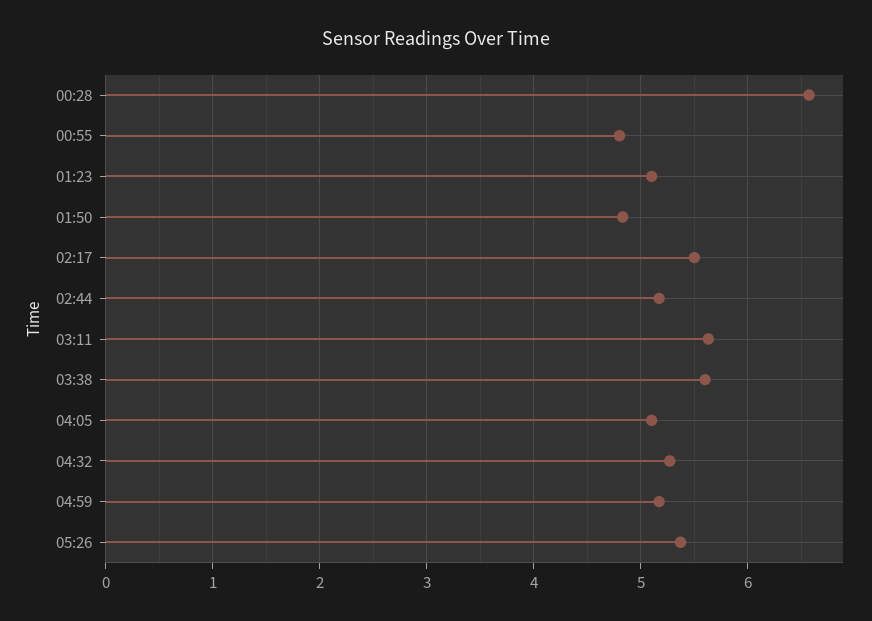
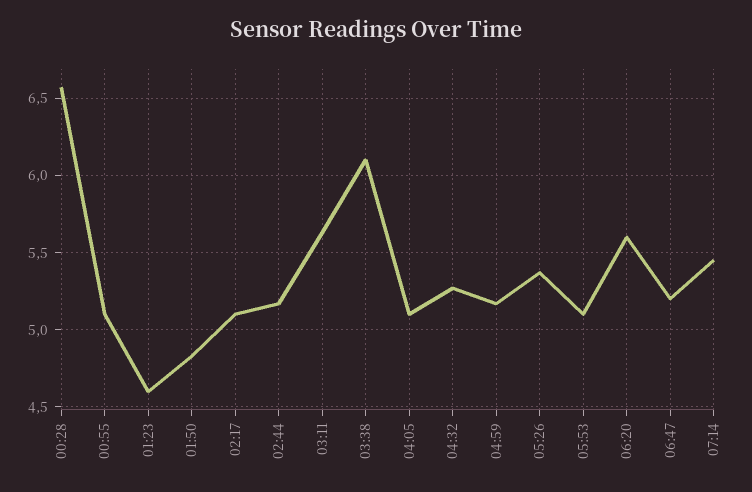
00:55: 4.8 -> 5.1
01:23: 5.1 -> 4.6
02:17: 5.5 -> 5.1
03:38: 5.6 -> 6.1
05:53: none -> 5.1
06:20: none -> 5.6
06:47: none -> 5.2
07:14: none -> 5.45

